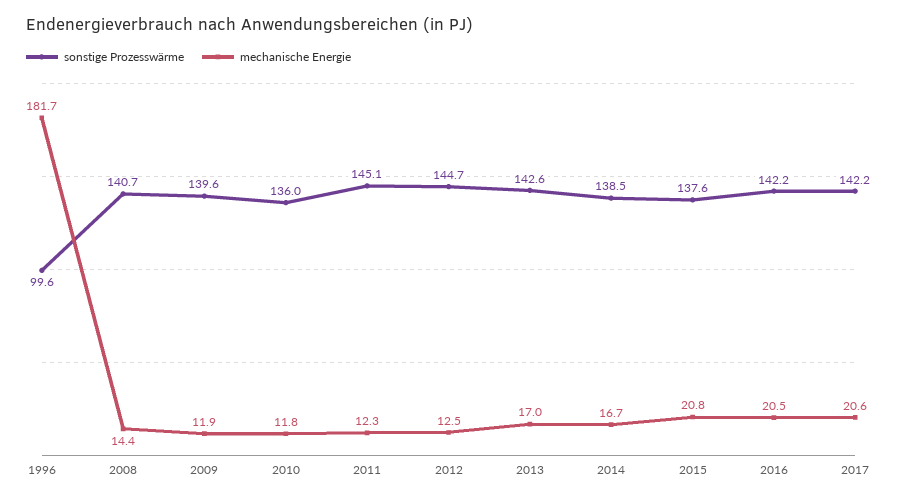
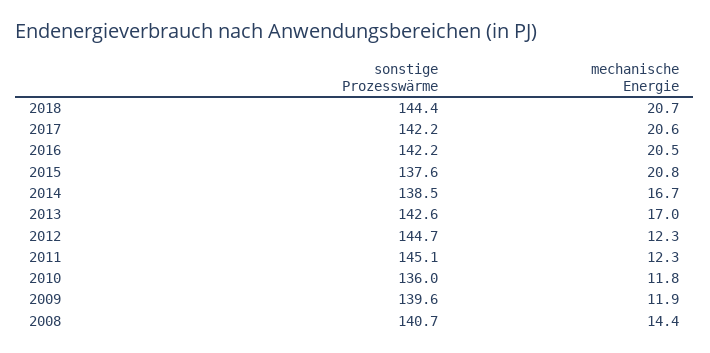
sonstige Prozesswärme, 1996: 99.6 -> none
mechanische Energie, 1996: 181.7 -> none
mechanische Energie, 2012: 12.5 -> 12.3
sonstige Prozesswärme, 2018: none -> 144.4
mechanische Energie, 2018: none -> 20.7

